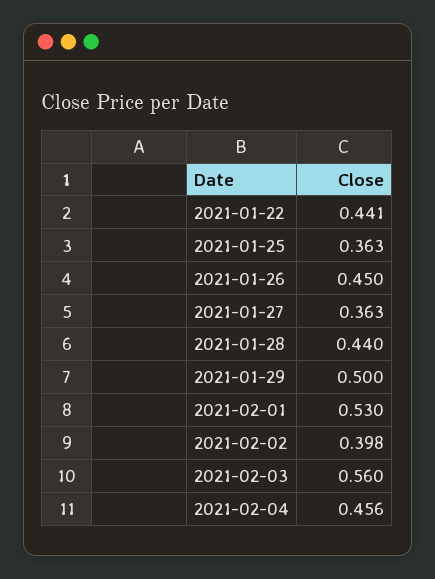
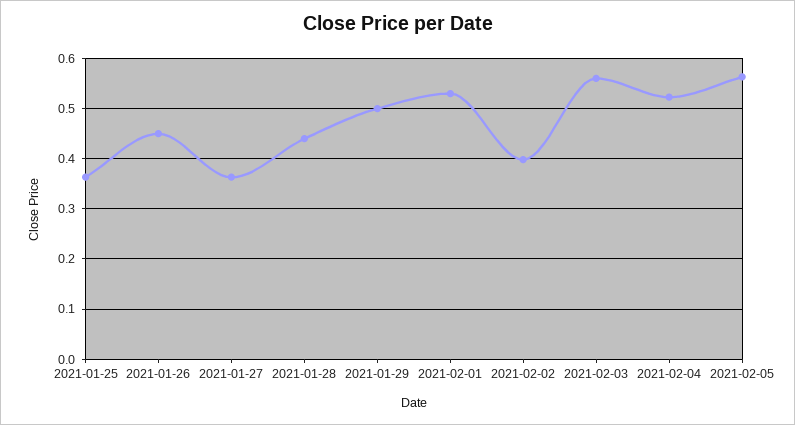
2021-01-22: 0.441 -> none
2021-02-04: 0.456 -> 0.52
2021-02-05: none -> 0.56

